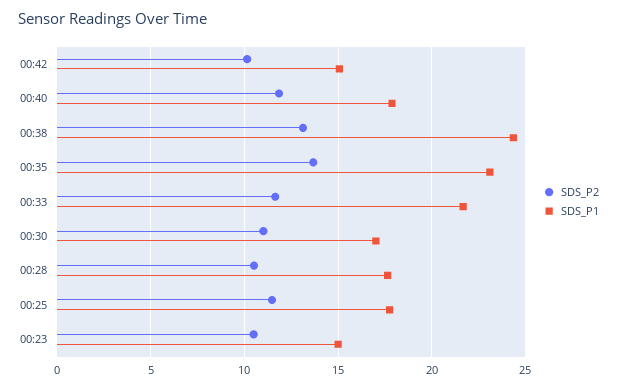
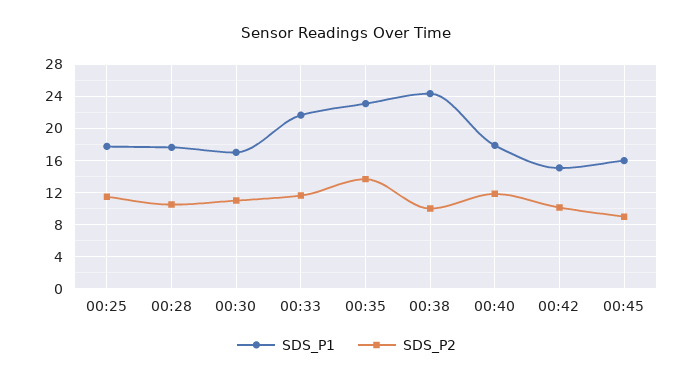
SDS_P2, 00:38: 13 -> 10
SDS_P2, 00:23: 10.5 -> none
SDS_P1, 00:23: 15 -> none
SDS_P1, 00:45: none -> 16
SDS_P2, 00:45: none -> 9

